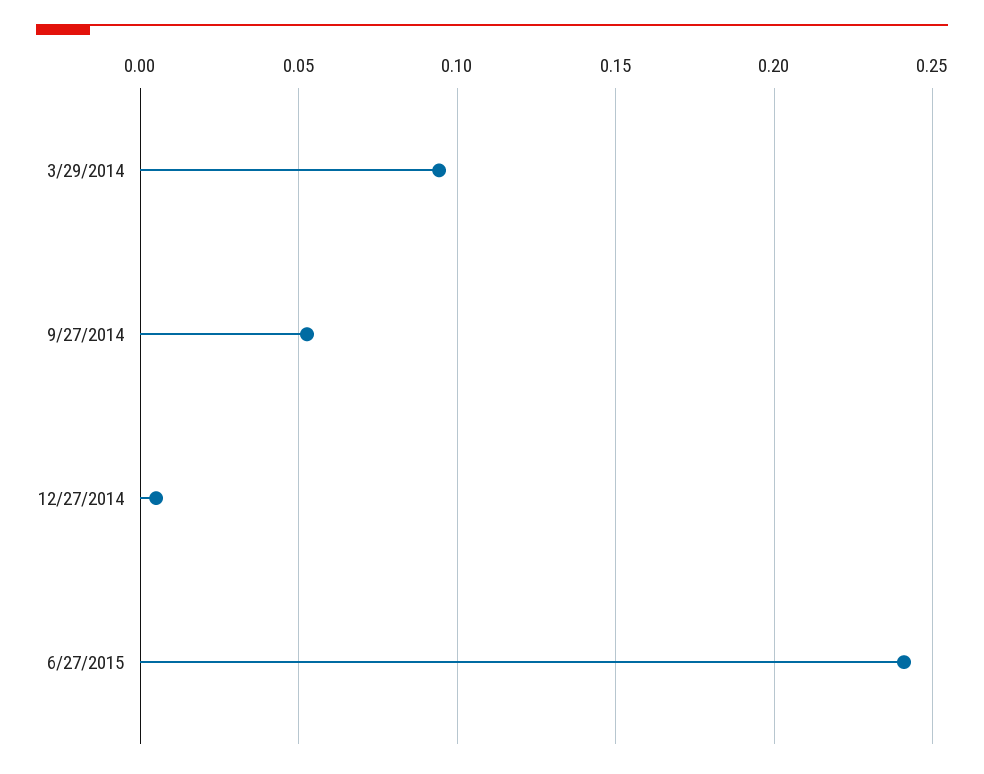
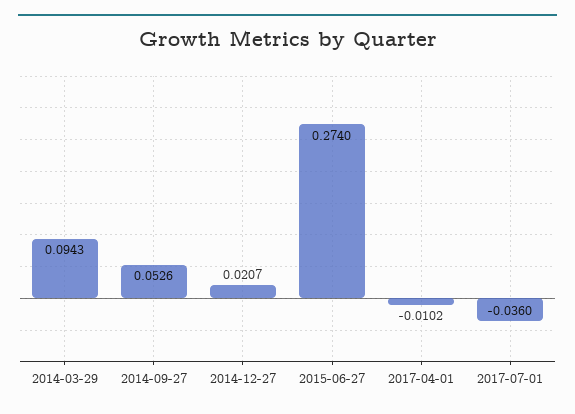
12/27/2014: 0.005 -> 0.0207
6/27/2015: 0.24 -> 0.274
2017-04-01: none -> -0.0102
2017-07-01: none -> -0.036

